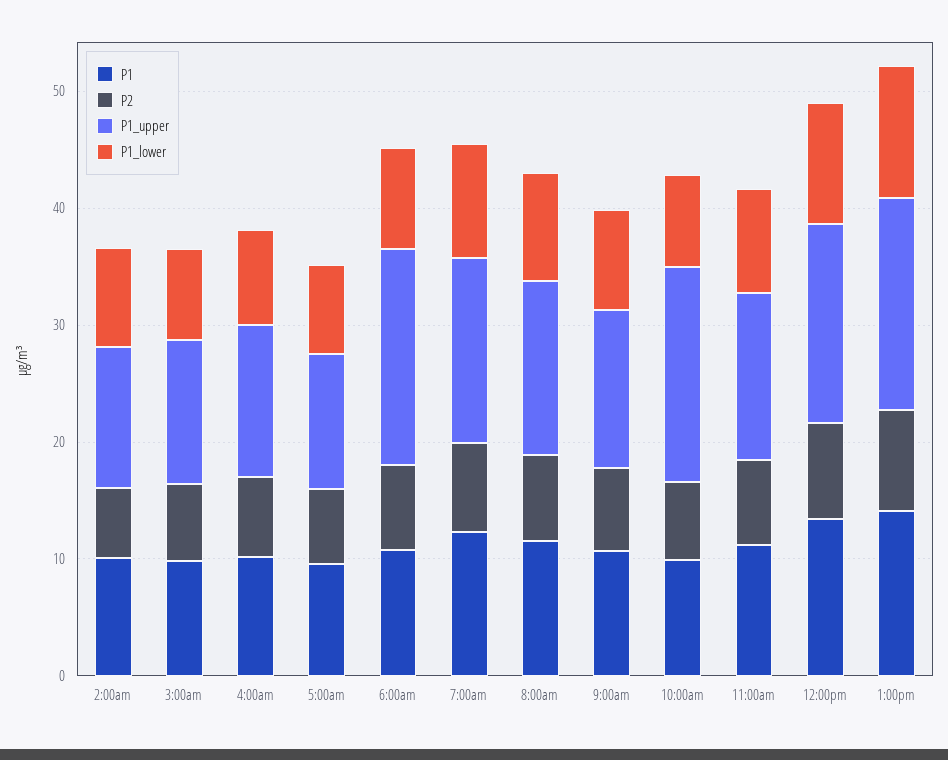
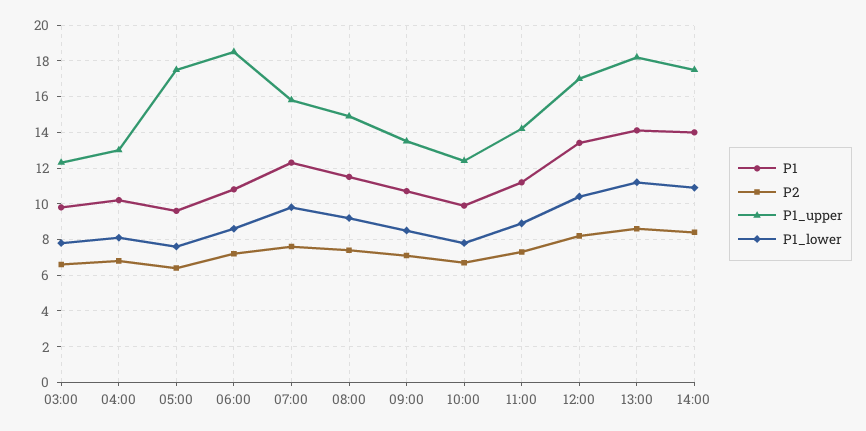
P1, 2:00am: 10 -> none
P2, 2:00am: 6 -> none
P1_upper, 2:00am: 12 -> none
P1_lower, 2:00am: 8 -> none
P1_upper, 5:00am: 12 -> 17.5
P1_upper, 10:00am: 18 -> 12.5
P1, 14:00: none -> 14
P2, 14:00: none -> 8.5
P1_upper, 14:00: none -> 17.5
P1_lower, 14:00: none -> 11

